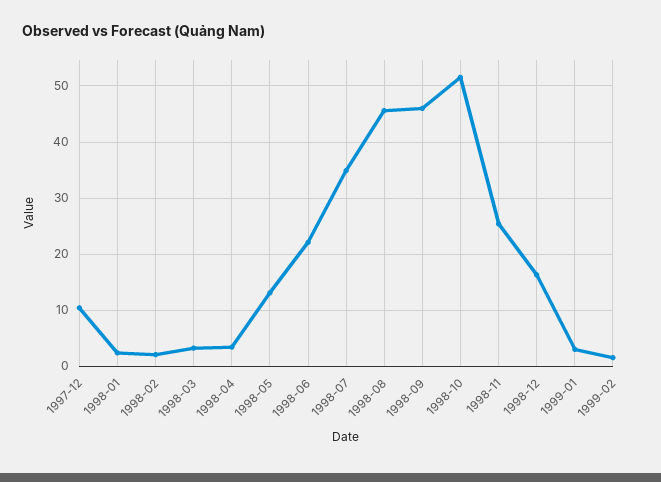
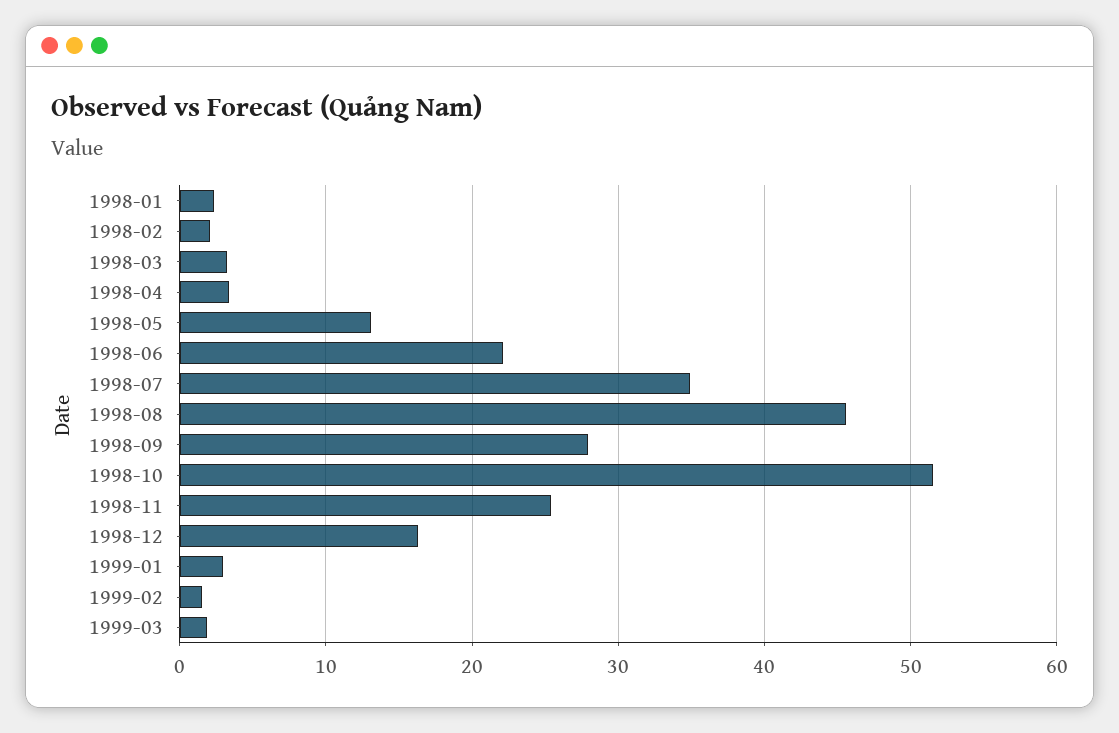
1997-12: 10 -> none
1998-09: 46 -> 28
1999-03: none -> 2

